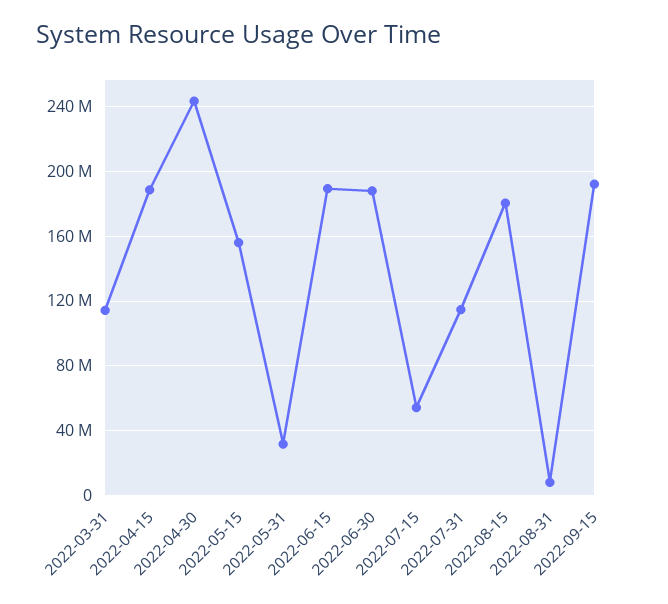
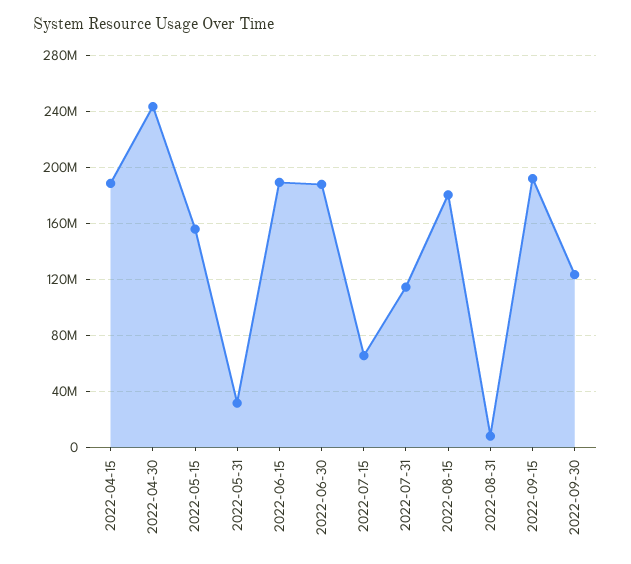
2022-03-31: 115000000 -> none
2022-07-15: 55000000 -> 65000000
2022-09-30: none -> 125000000

